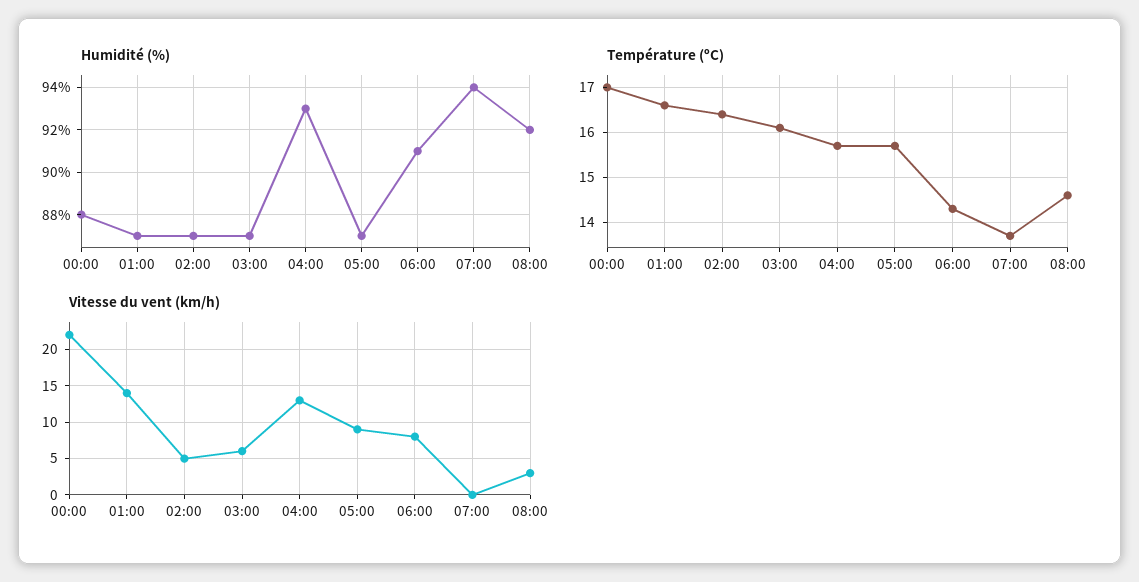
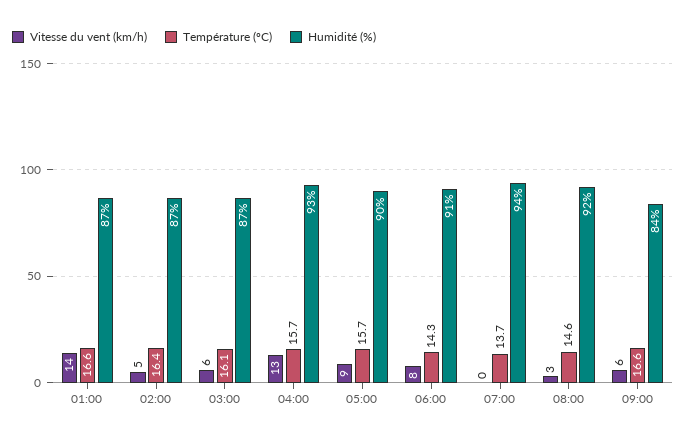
Humidité (%), 00:00: 88 -> none
Humidité (%), 05:00: 87 -> 90
Température (ºC), 00:00: 17 -> none
Vitesse du vent (km/h), 00:00: 22 -> none
Vitesse du vent (km/h), 09:00: none -> 6
Température (ºC), 09:00: none -> 16.6
Humidité (%), 09:00: none -> 84

